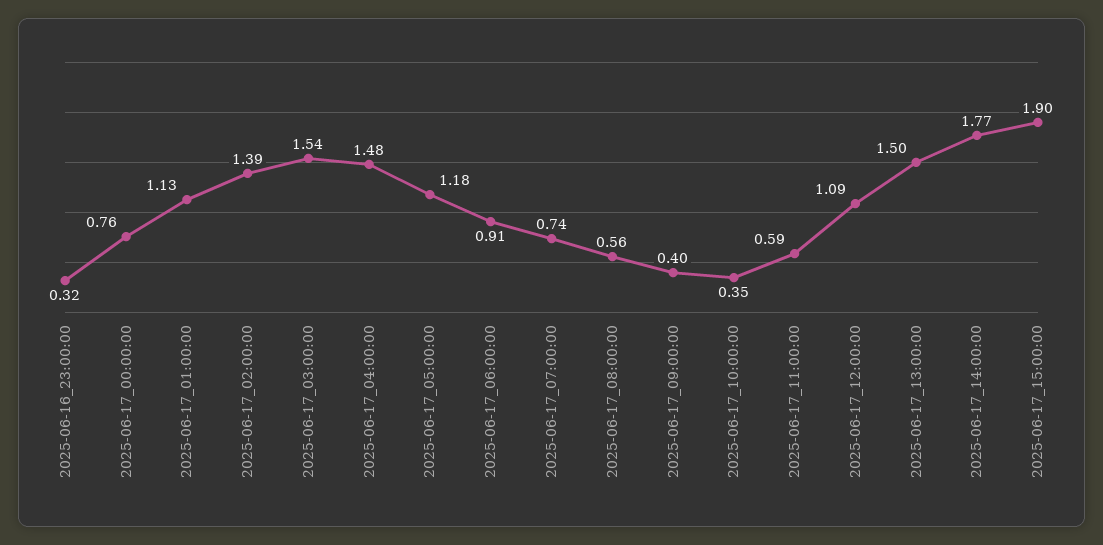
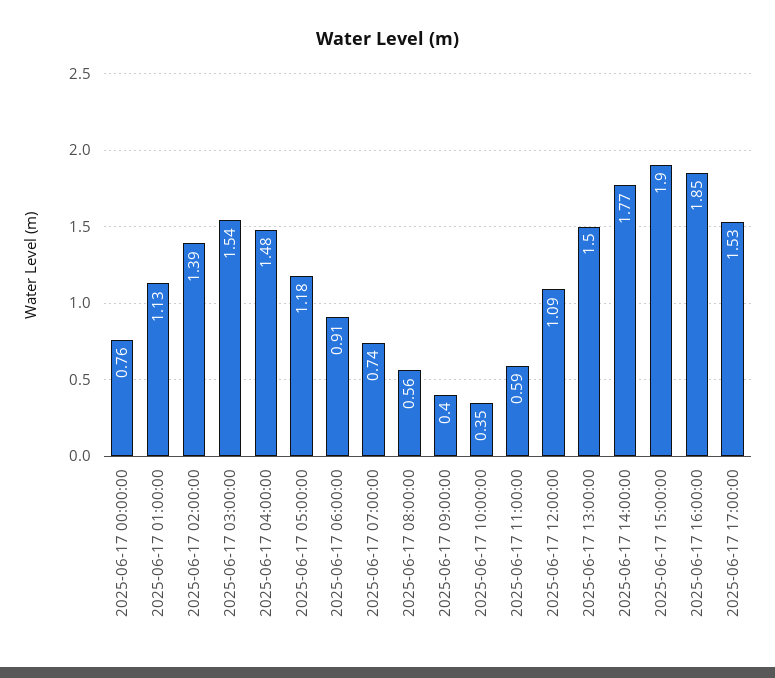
2025-06-16_23:00:00: 0.32 -> none
2025-06-17 16:00:00: none -> 1.85
2025-06-17 17:00:00: none -> 1.53

